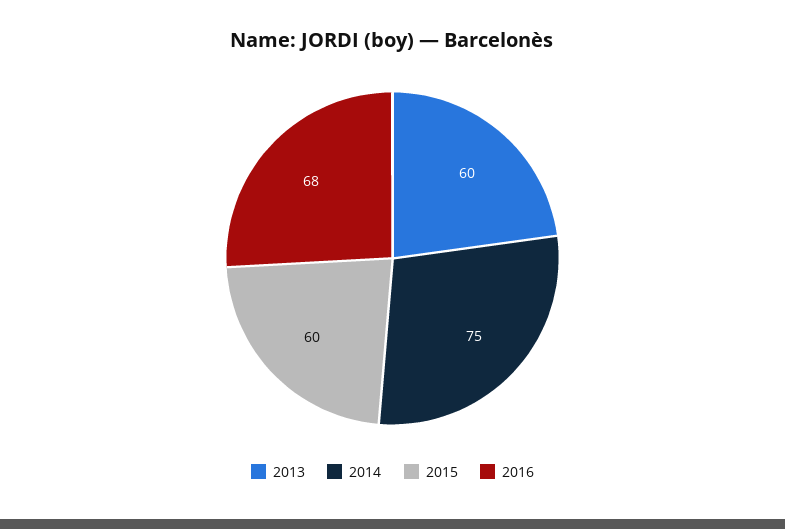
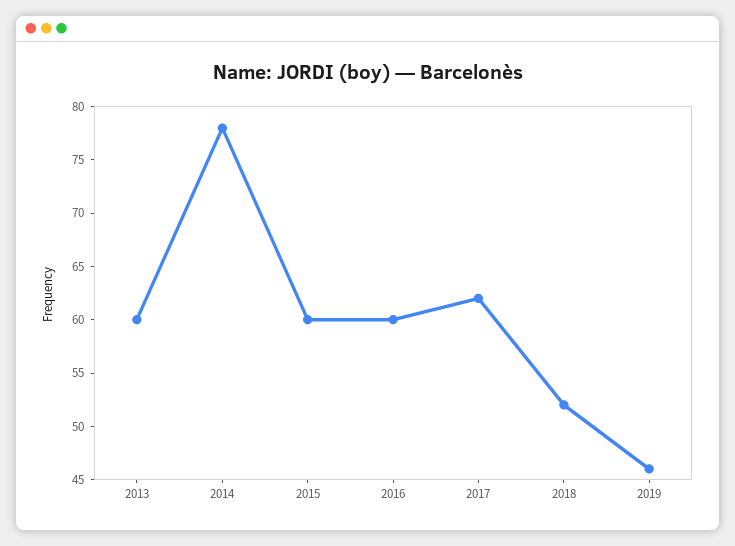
2014: 75 -> 78
2016: 68 -> 60
2017: none -> 62
2018: none -> 52
2019: none -> 46

